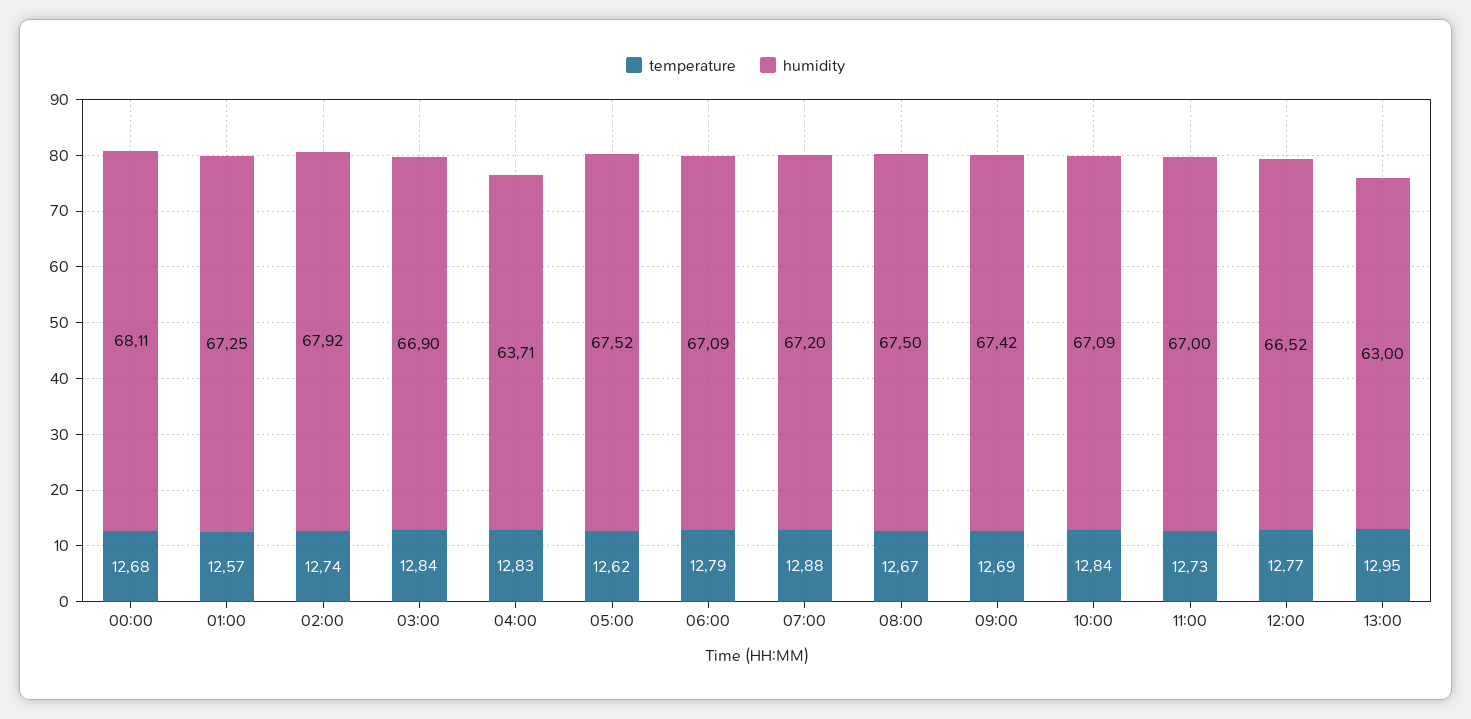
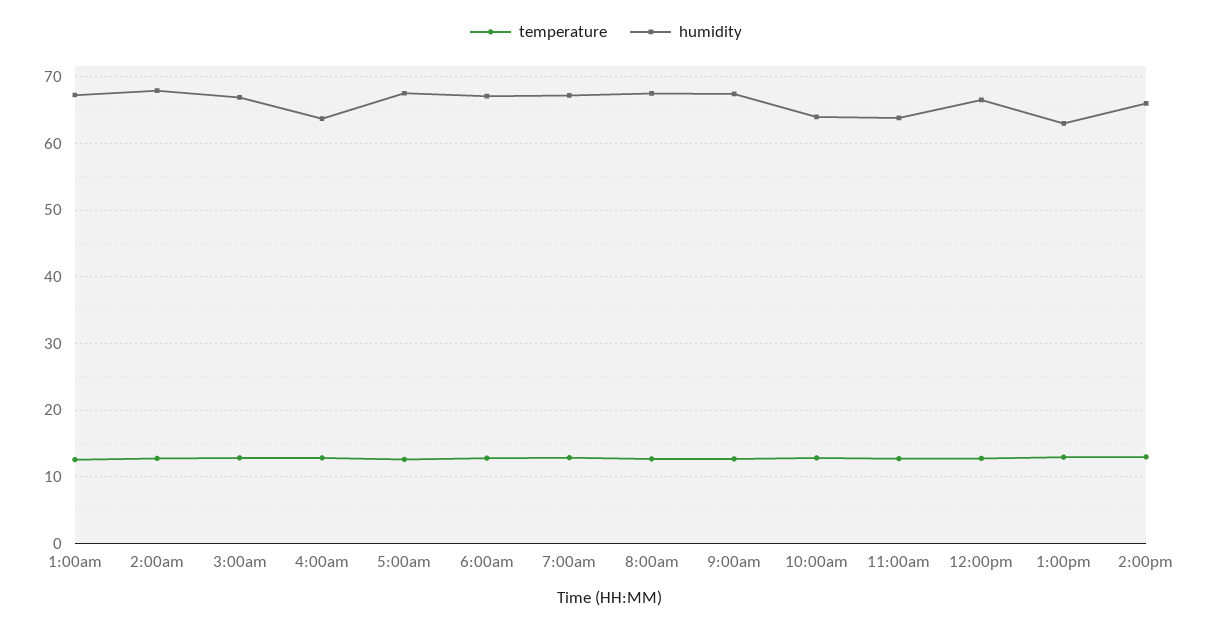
temperature, 00:00: 12.68 -> none
humidity, 00:00: 68.11 -> none
humidity, 10:00: 67.09 -> 64
humidity, 11:00: 67 -> 64
temperature, 2:00pm: none -> 13
humidity, 2:00pm: none -> 66

